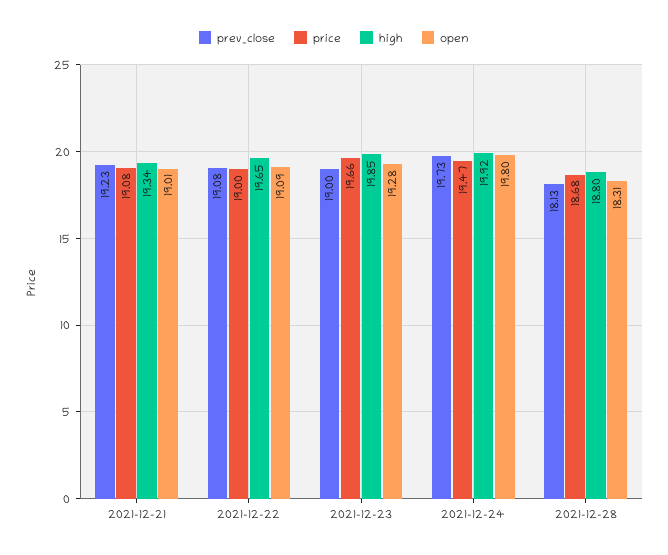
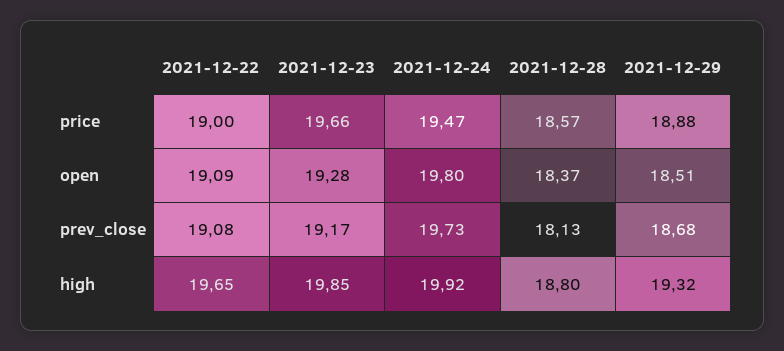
prev_close, 2021-12-21: 19.23 -> none
price, 2021-12-21: 19.08 -> none
high, 2021-12-21: 19.34 -> none
open, 2021-12-21: 19.01 -> none
prev_close, 2021-12-23: 19 -> 19.17
price, 2021-12-28: 18.68 -> 18.57
open, 2021-12-28: 18.31 -> 18.37
price, 2021-12-29: none -> 18.88
open, 2021-12-29: none -> 18.51
prev_close, 2021-12-29: none -> 18.68
high, 2021-12-29: none -> 19.32

